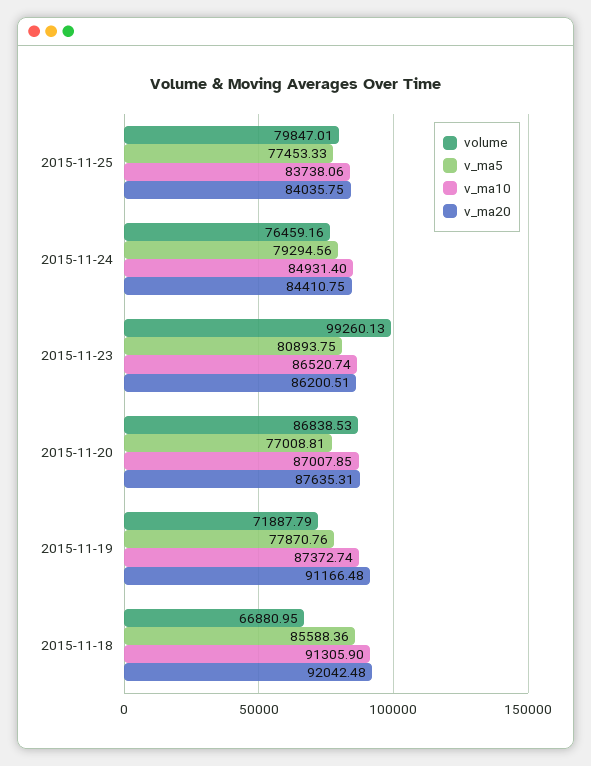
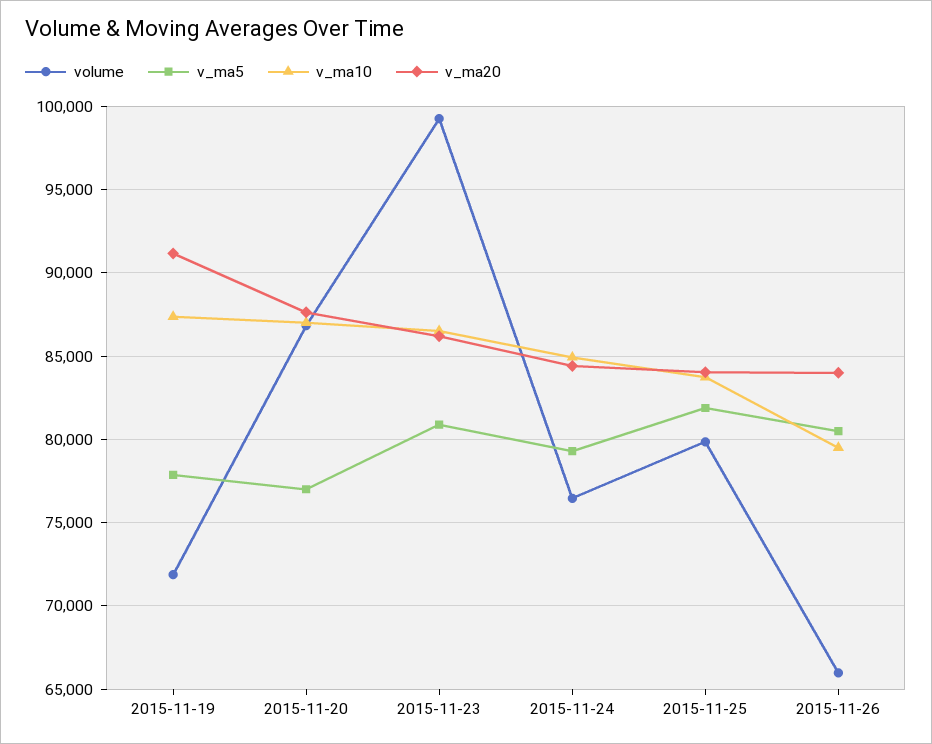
v_ma5, 2015-11-25: 77453.33 -> 82000
volume, 2015-11-18: 66880.95 -> none
v_ma5, 2015-11-18: 85588.36 -> none
v_ma10, 2015-11-18: 91305.9 -> none
v_ma20, 2015-11-18: 92042.48 -> none
volume, 2015-11-26: none -> 66000
v_ma5, 2015-11-26: none -> 80500
v_ma10, 2015-11-26: none -> 79500
v_ma20, 2015-11-26: none -> 84000

